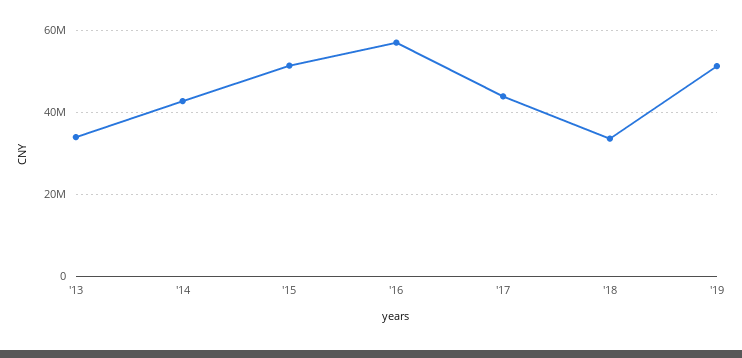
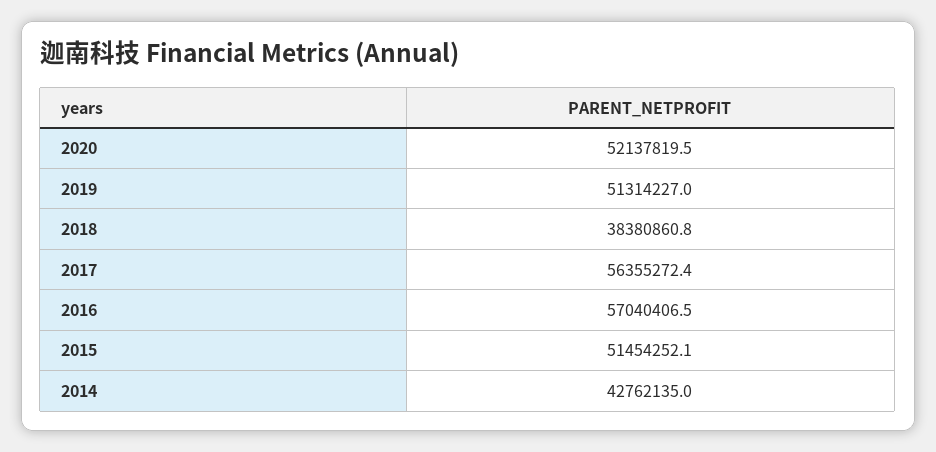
'13: 34000000 -> none
'17: 44000000 -> 56355272.4
'18: 34000000 -> 38380860.8
2020: none -> 52137819.5

